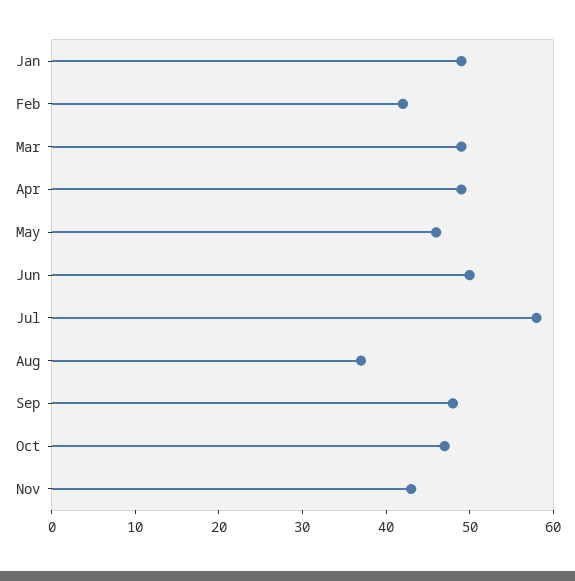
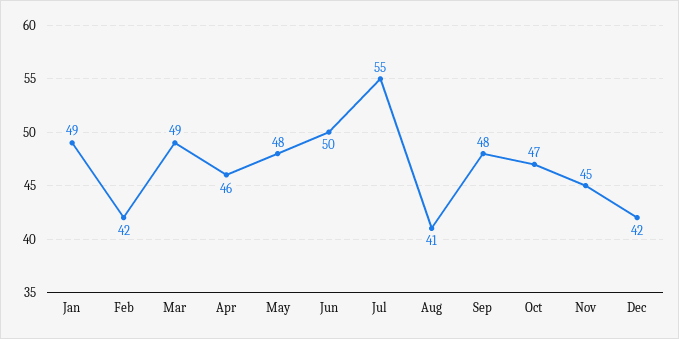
Apr: 49 -> 46
May: 46 -> 48
Jul: 58 -> 55
Aug: 37 -> 41
Nov: 43 -> 45
Dec: none -> 42

